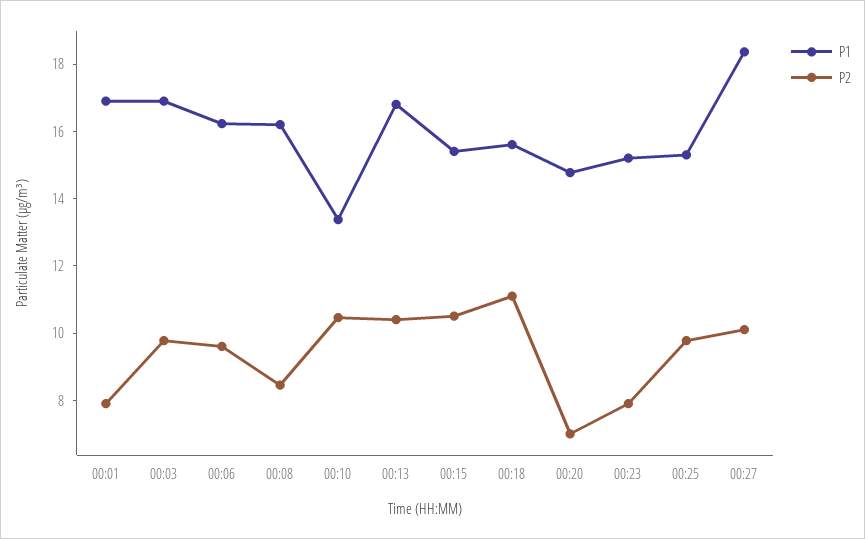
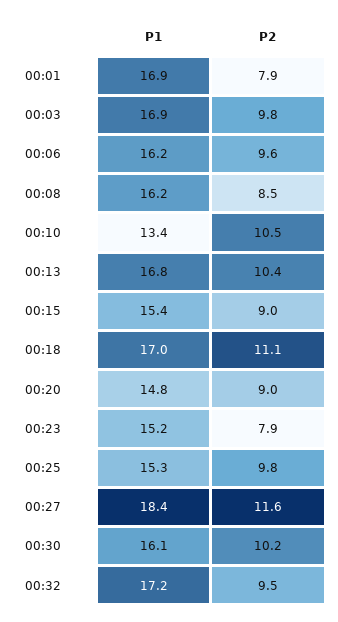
P2, 00:15: 10.5 -> 9
P1, 00:18: 15.5 -> 17
P2, 00:20: 7 -> 9
P2, 00:27: 10 -> 11.6
P1, 00:30: none -> 16.1
P2, 00:30: none -> 10.2
P1, 00:32: none -> 17.2
P2, 00:32: none -> 9.5

